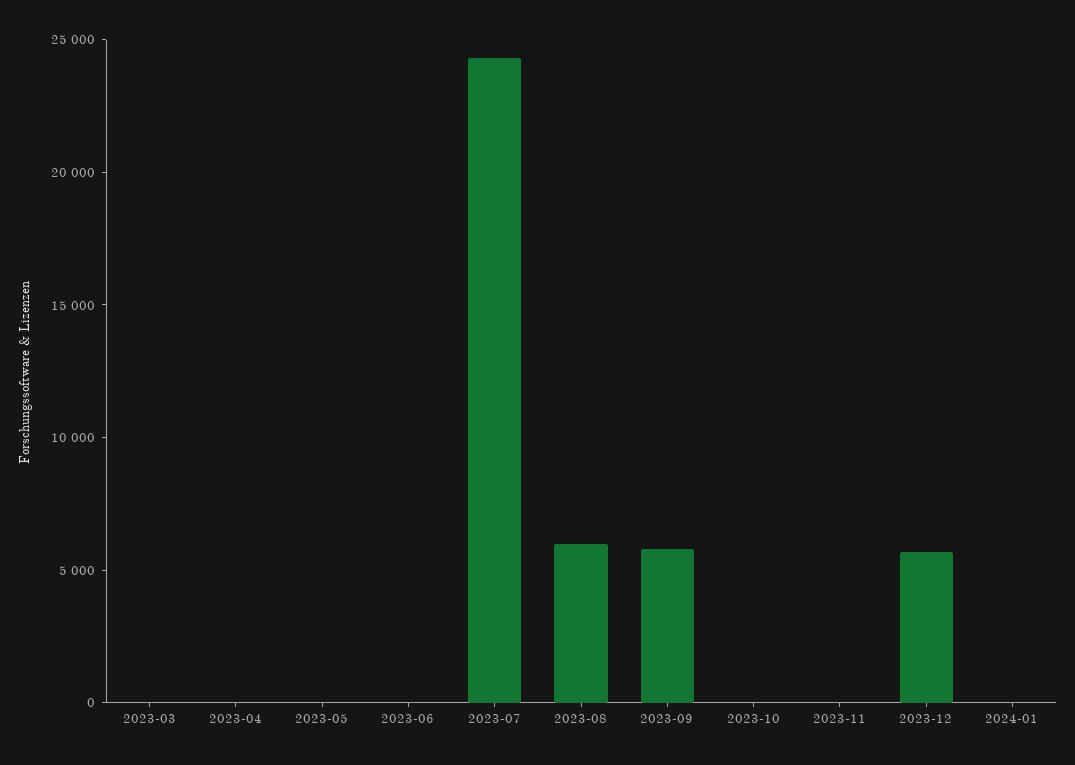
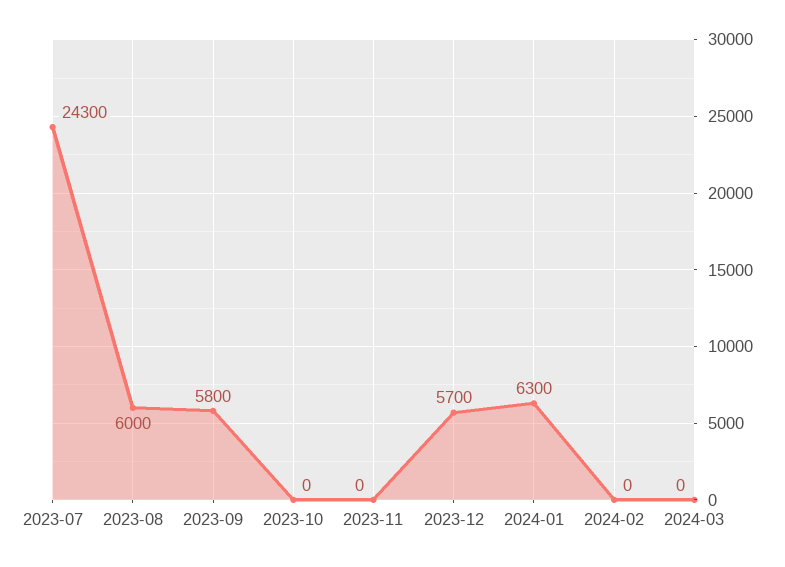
2023-03: 0 -> none
2023-04: 0 -> none
2023-05: 0 -> none
2023-06: 0 -> none
2024-01: 0 -> 6300
2024-02: none -> 0
2024-03: none -> 0

